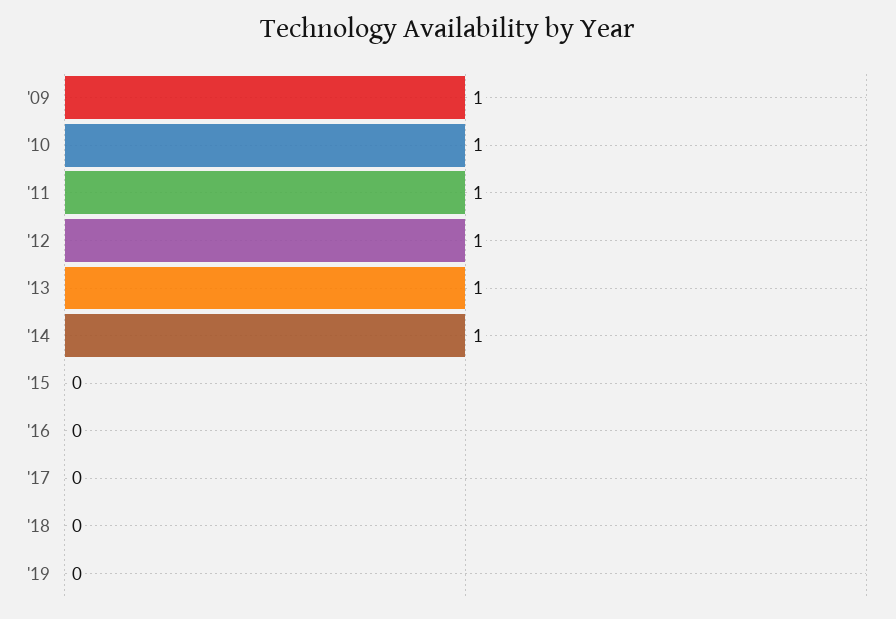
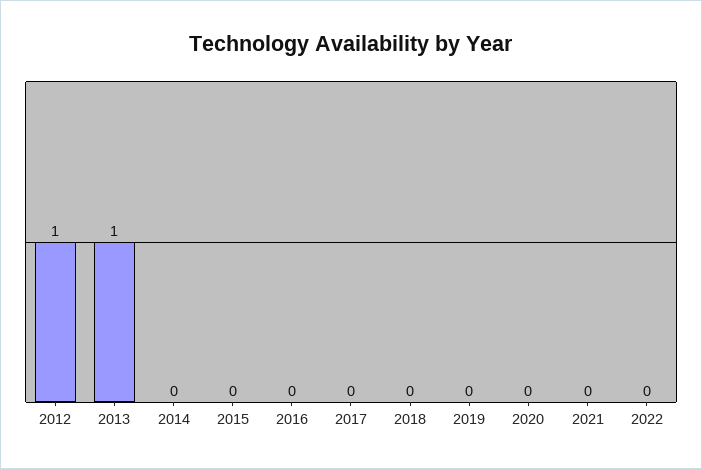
'09: 1 -> none
'10: 1 -> none
'11: 1 -> none
'14: 1 -> 0
2020: none -> 0
2021: none -> 0
2022: none -> 0

